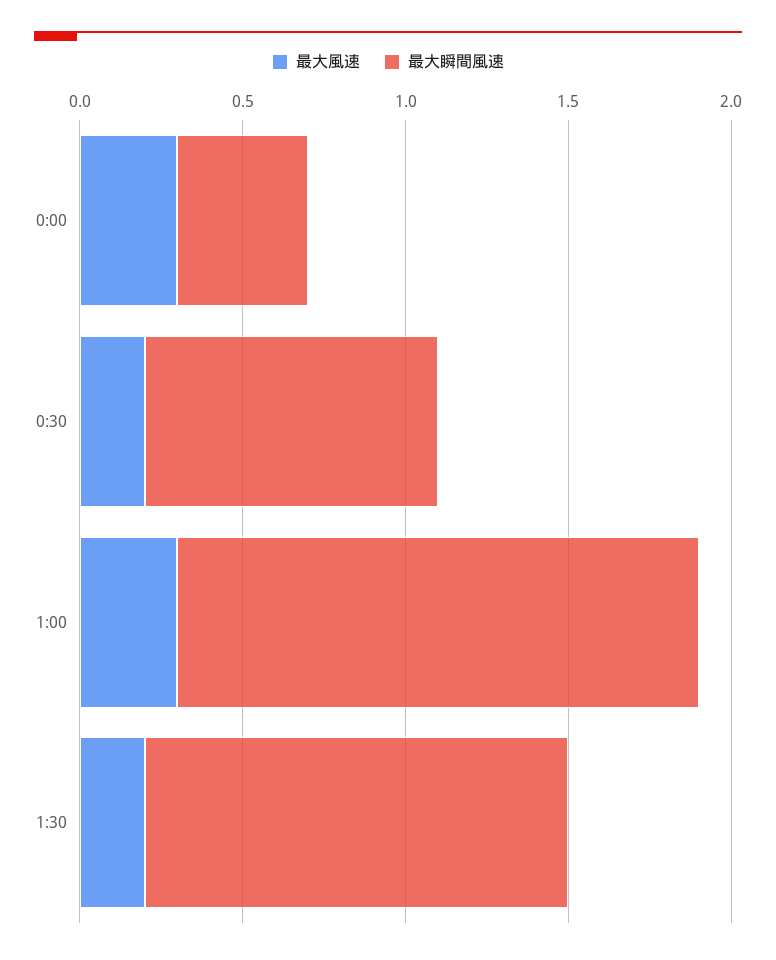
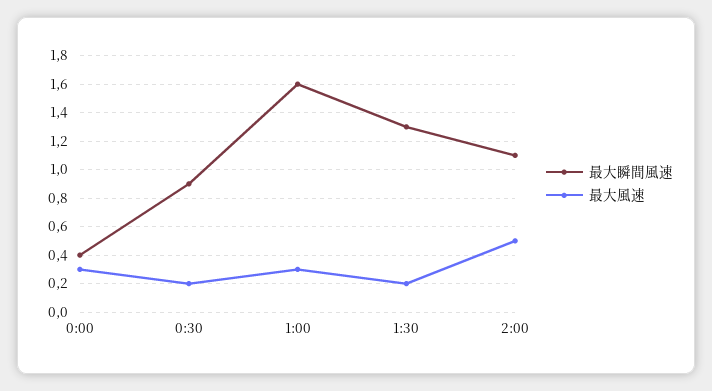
最大瞬間風速, 2:00: none -> 1.1
最大風速, 2:00: none -> 0.5

